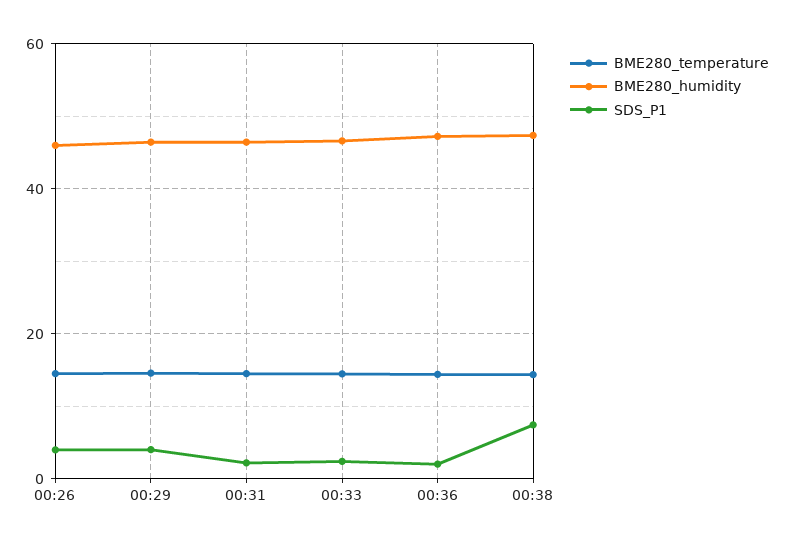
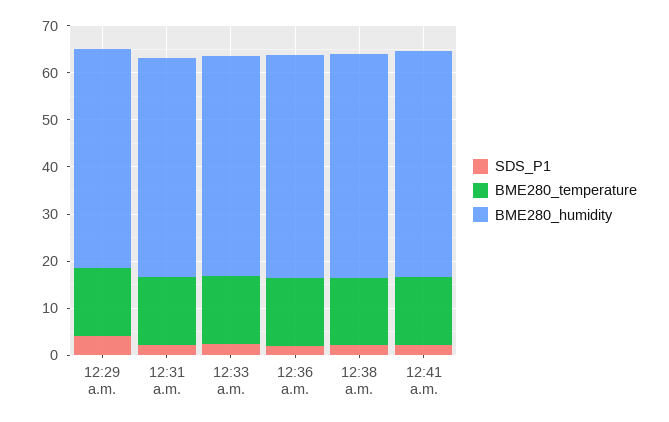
BME280_temperature, 00:26: 14 -> none
BME280_humidity, 00:26: 46 -> none
SDS_P1, 00:26: 4 -> none
SDS_P1, 00:38: 8 -> 2
SDS_P1, 12:41 a.m.: none -> 2
BME280_temperature, 12:41 a.m.: none -> 14
BME280_humidity, 12:41 a.m.: none -> 48

